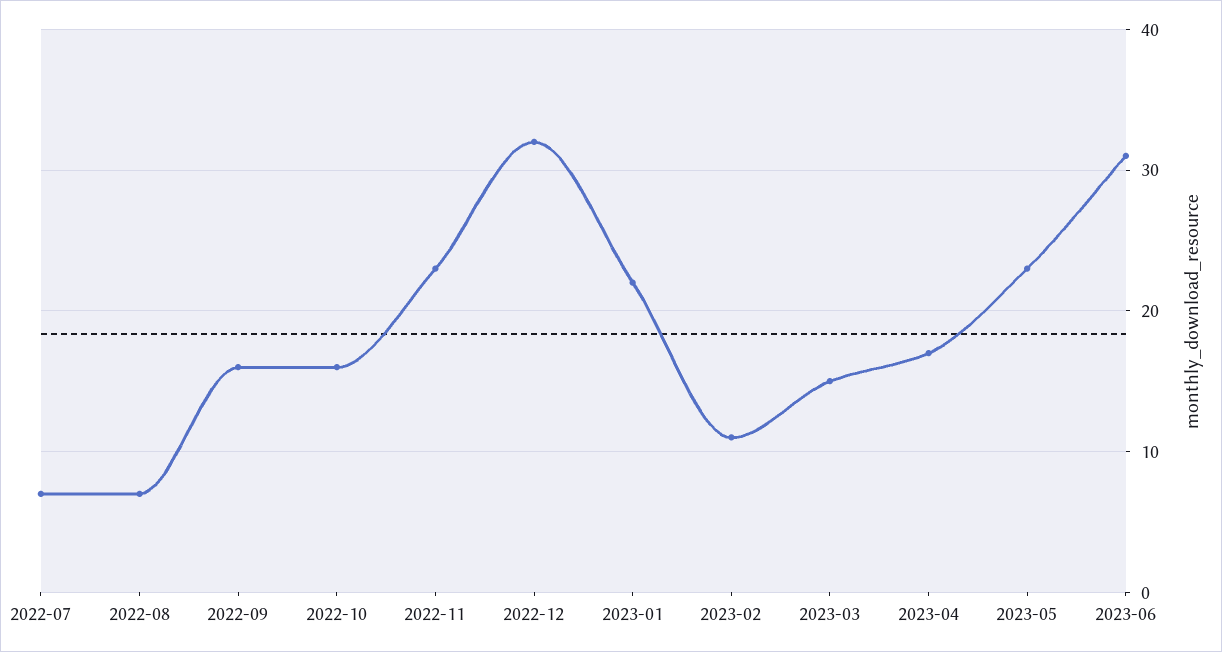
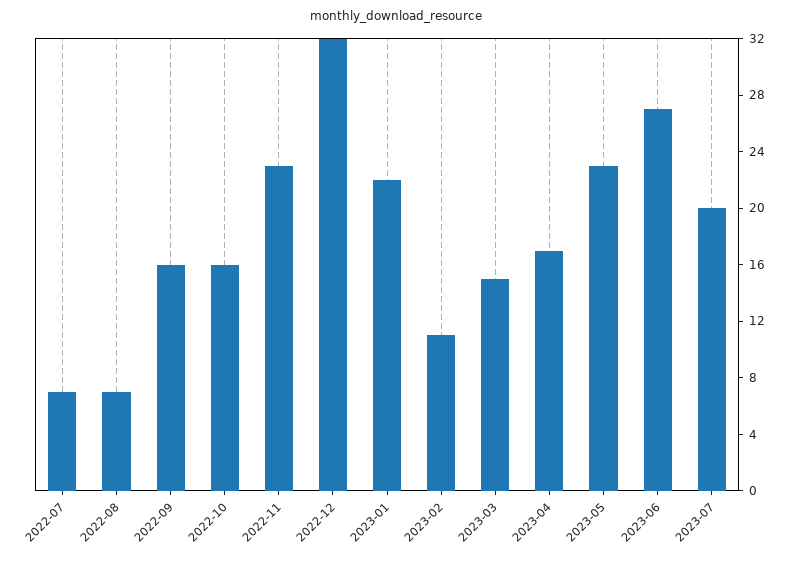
2023-06: 31 -> 27
2023-07: none -> 20

